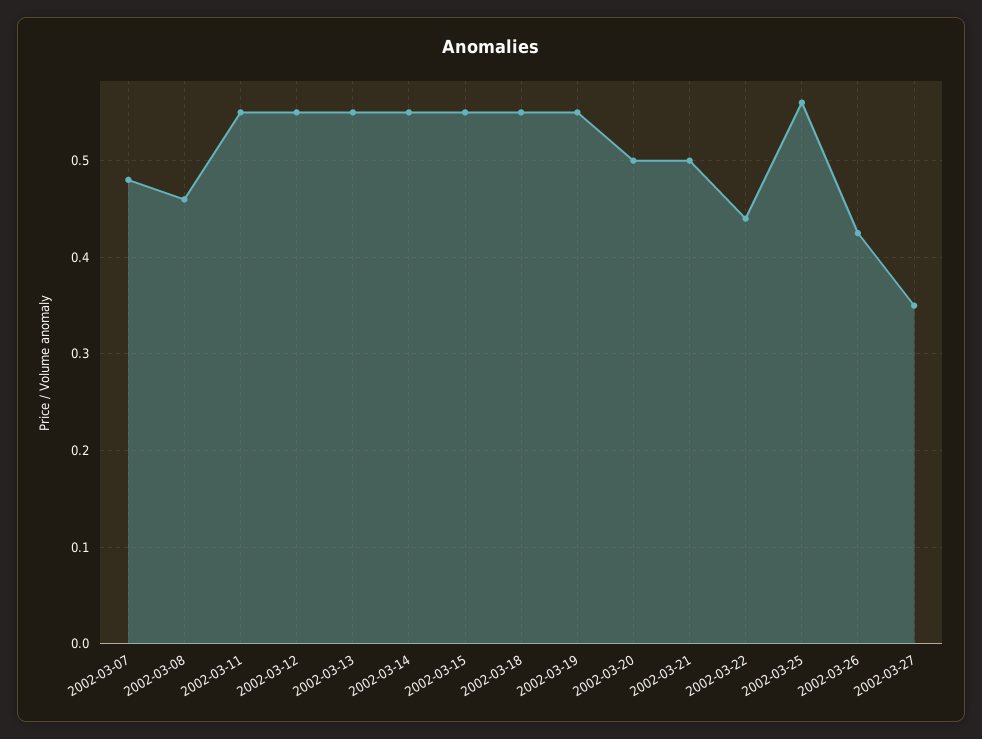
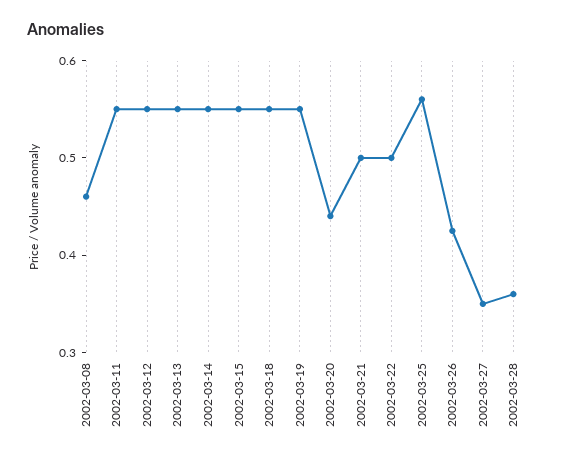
2002-03-07: 0.48 -> none
2002-03-20: 0.5 -> 0.44
2002-03-22: 0.44 -> 0.5
2002-03-28: none -> 0.36

